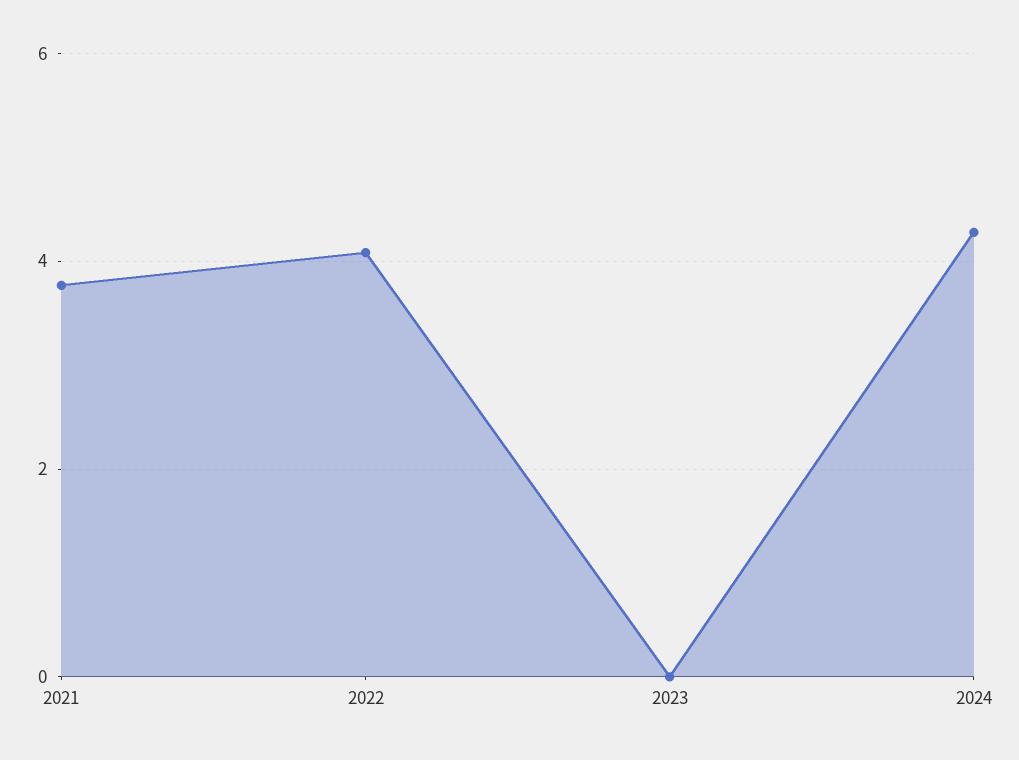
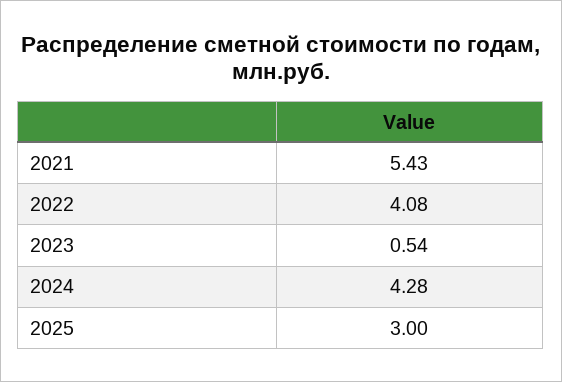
2021: 3.8 -> 5.43
2023: 0 -> 0.54
2025: none -> 3

